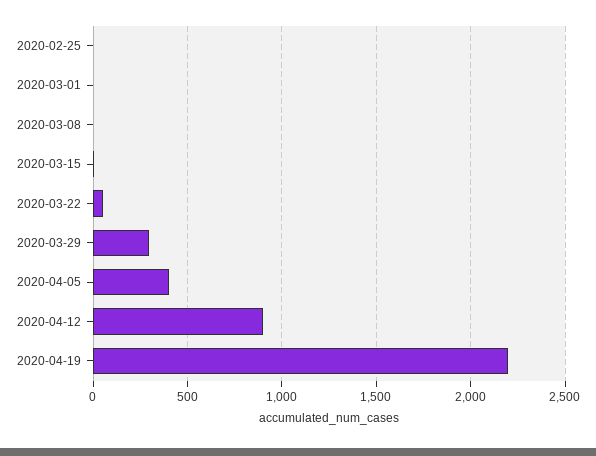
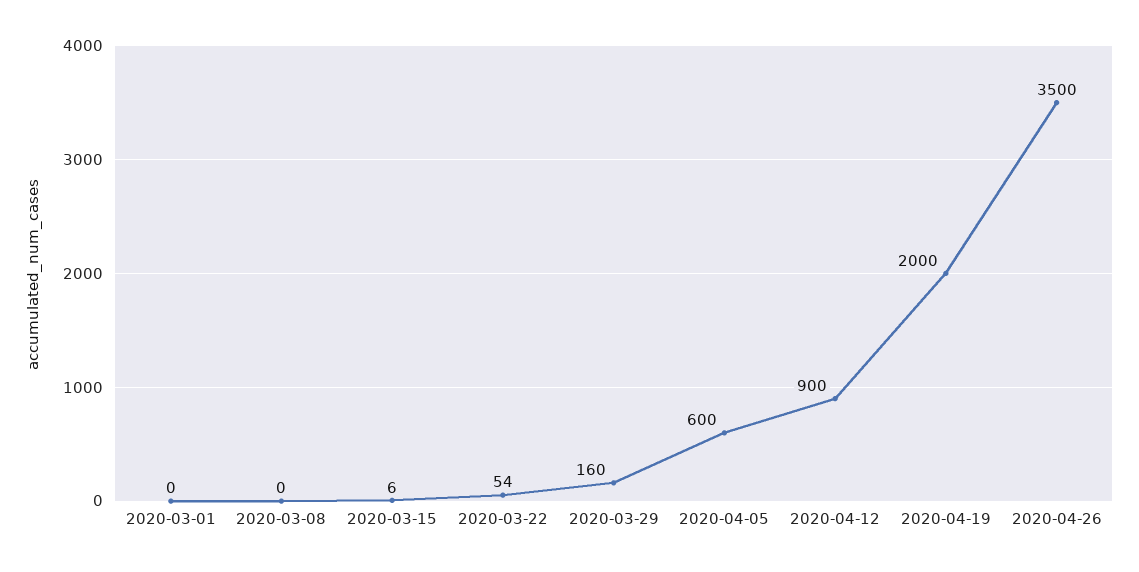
2020-02-25: 0 -> none
2020-03-29: 300 -> 160
2020-04-05: 400 -> 600
2020-04-19: 2200 -> 2000
2020-04-26: none -> 3500

